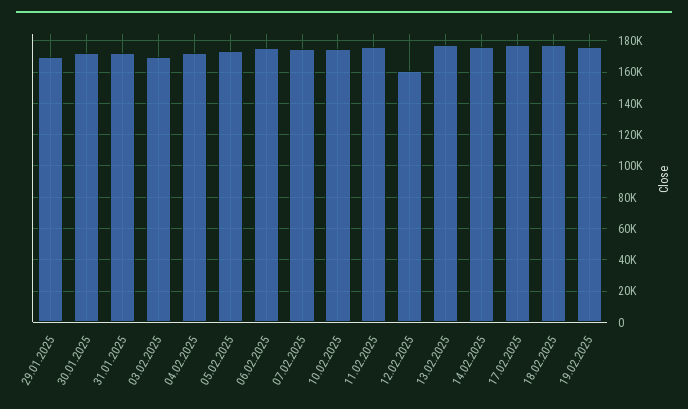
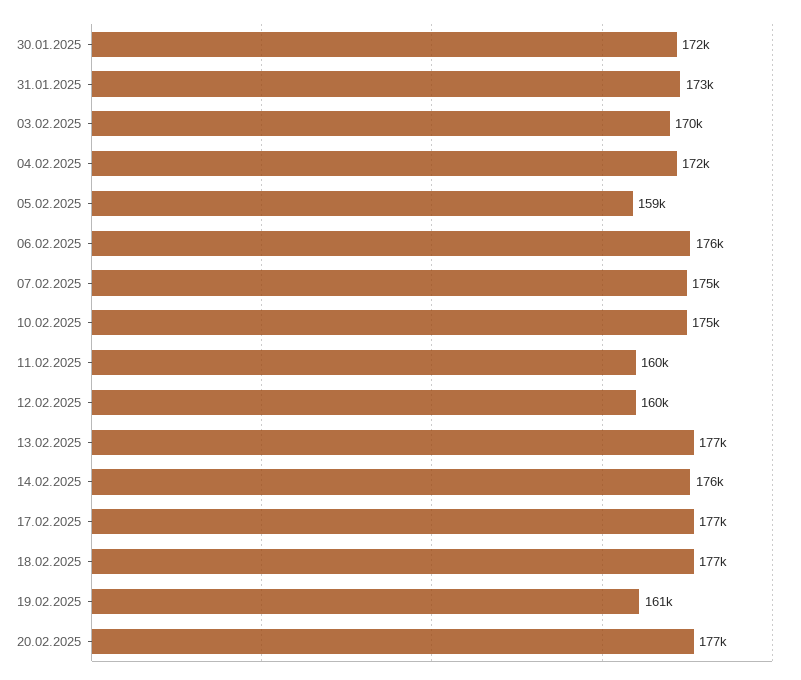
29.01.2025: 170000 -> none
05.02.2025: 175000 -> 159000
11.02.2025: 175000 -> 160000
19.02.2025: 175000 -> 161000
20.02.2025: none -> 177000

